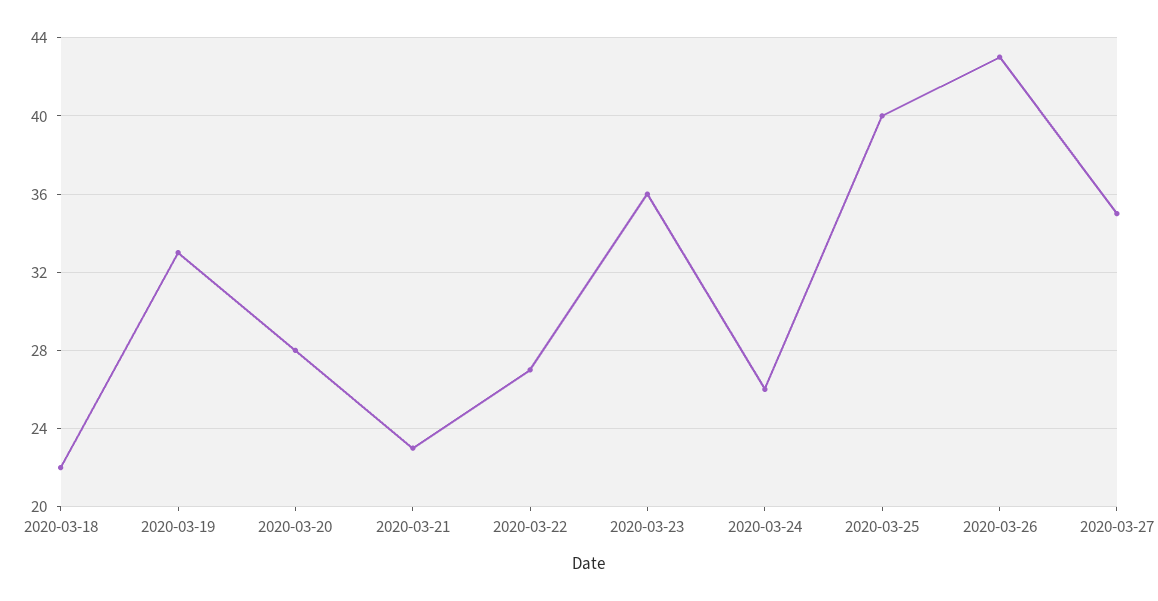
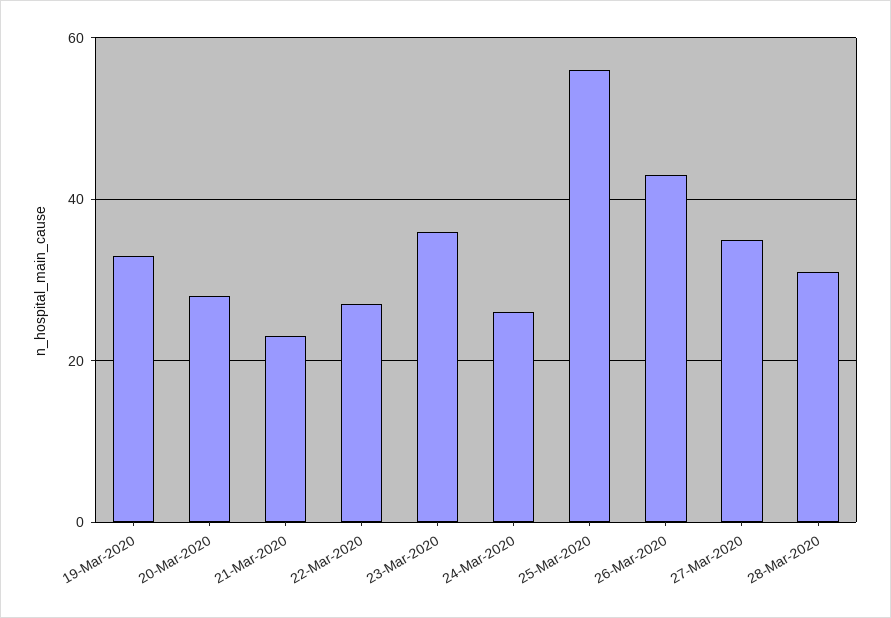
2020-03-18: 22 -> none
2020-03-25: 40 -> 55
28-Mar-2020: none -> 30

